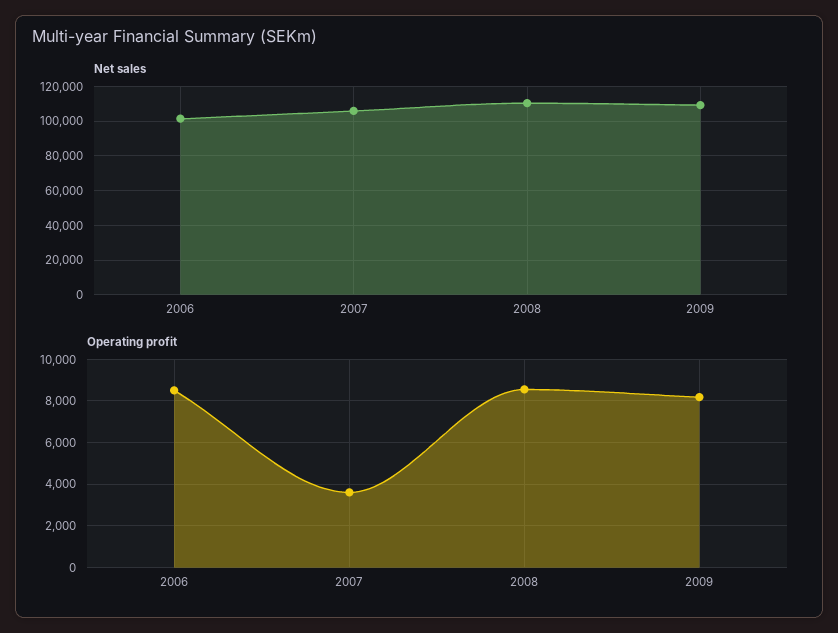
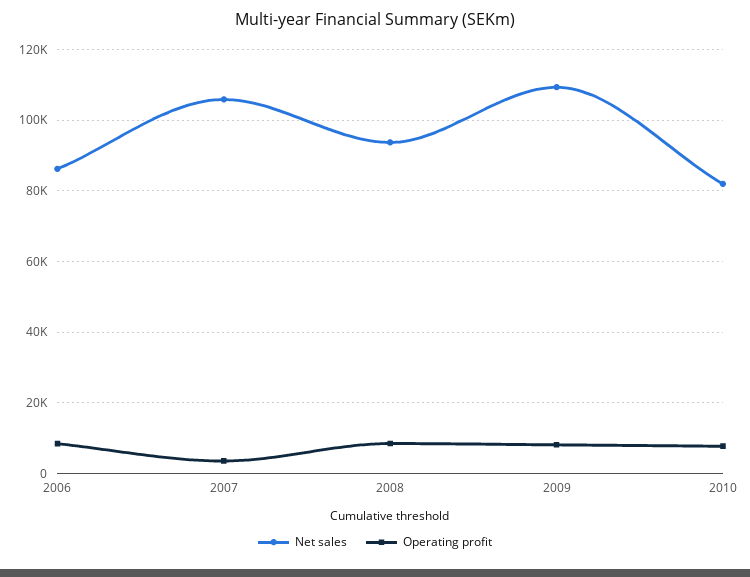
Net sales, 2006: 100000 -> 86000
Net sales, 2008: 110000 -> 94000
Net sales, 2010: none -> 82000
Operating profit, 2010: none -> 8000

